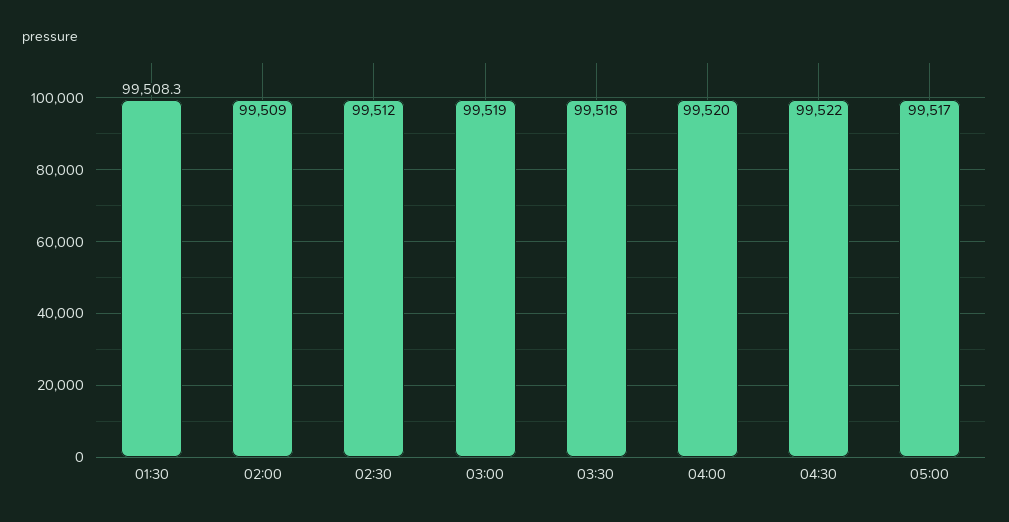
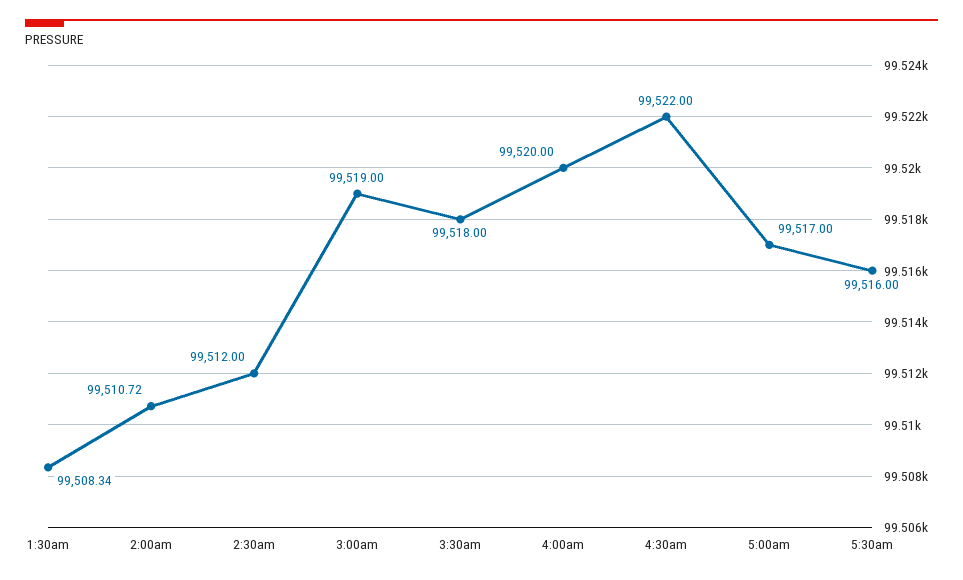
02:00: 99509 -> 99510.72
5:30am: none -> 99516

